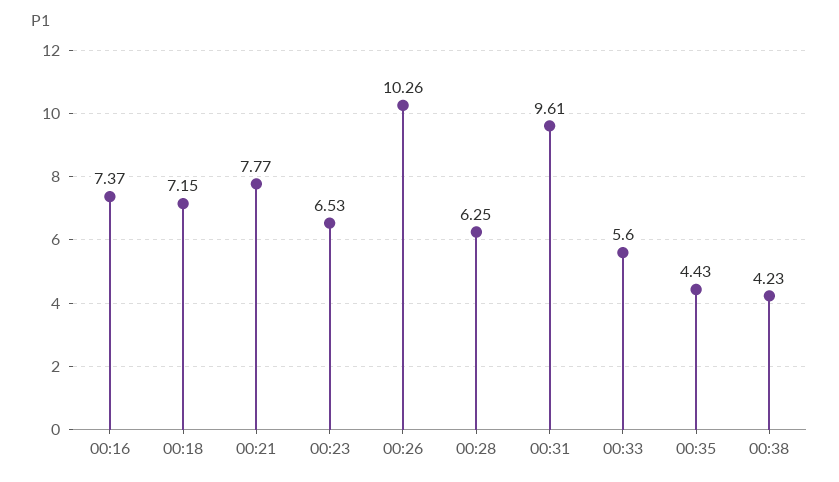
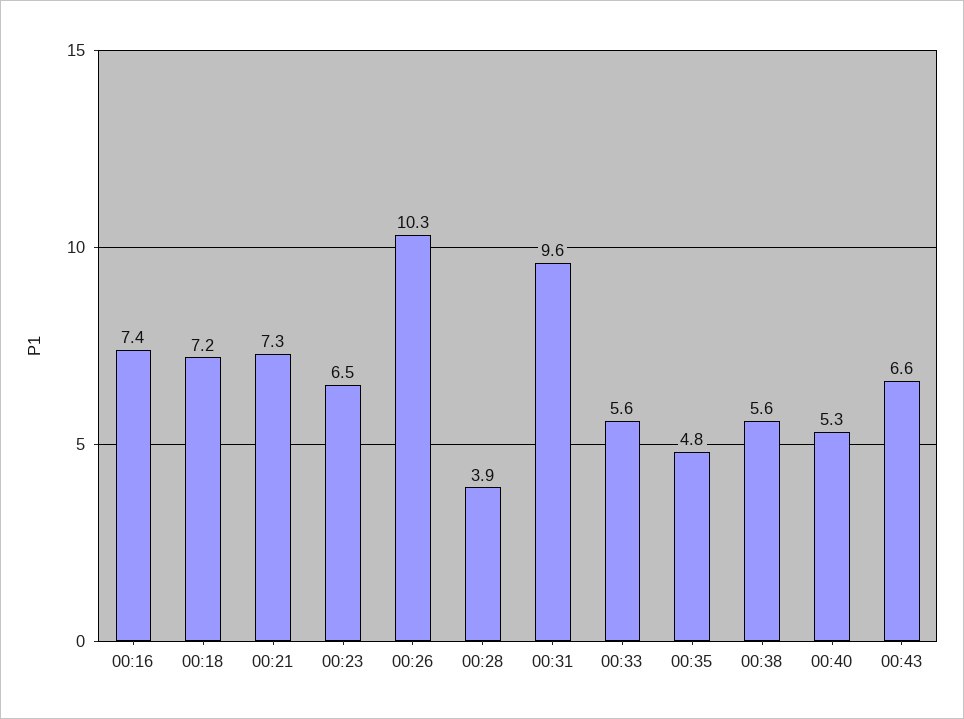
00:21: 7.77 -> 7.3
00:28: 6.25 -> 3.9
00:35: 4.43 -> 4.8
00:38: 4.23 -> 5.6
00:40: none -> 5.3
00:43: none -> 6.6

